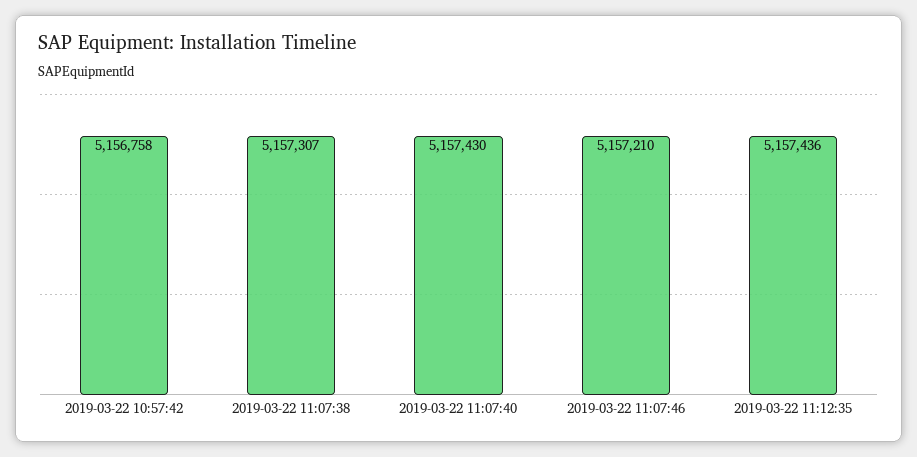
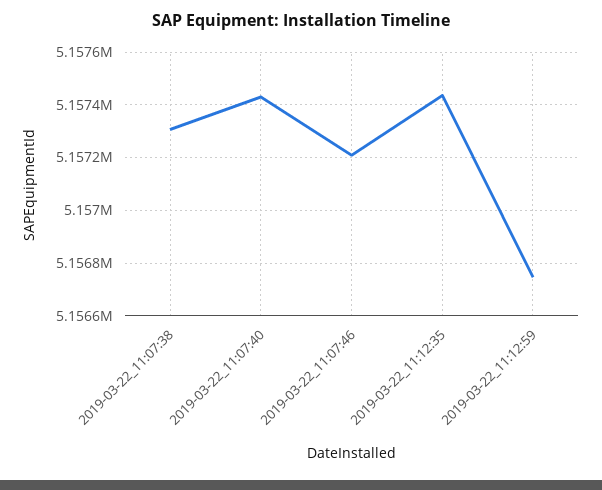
2019-03-22 10:57:42: 5156758 -> none
2019-03-22_11:12:59: none -> 5156750

